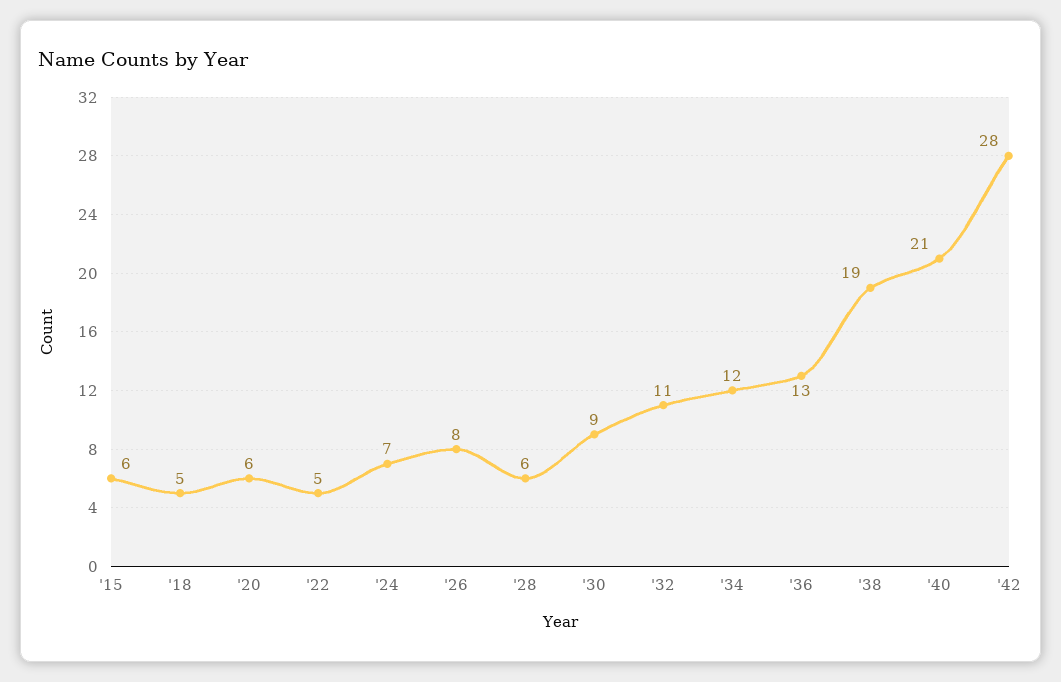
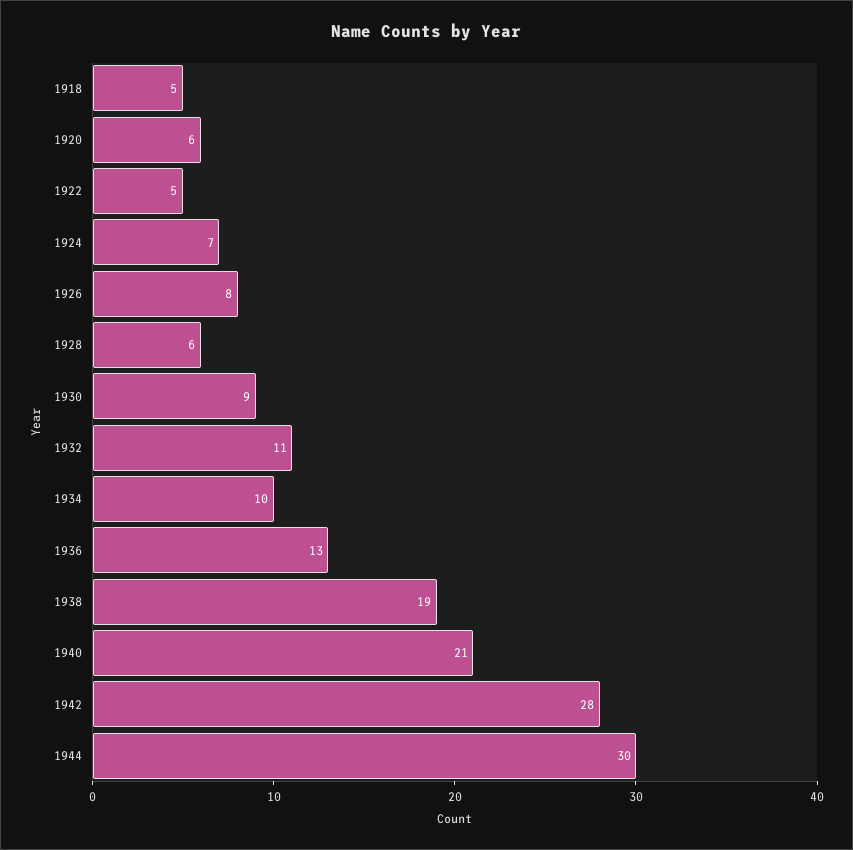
'15: 6 -> none
'34: 12 -> 10
1944: none -> 30

